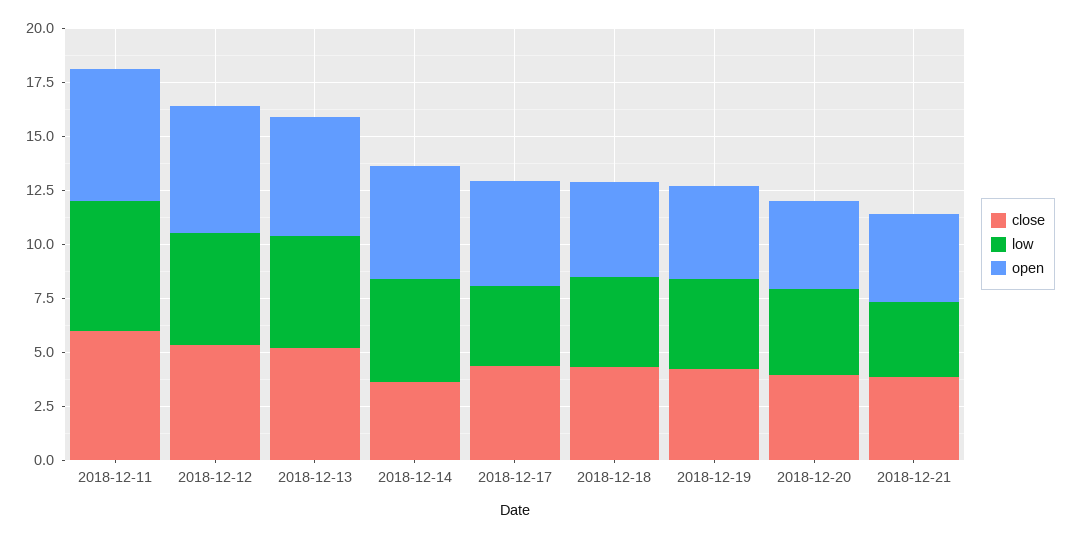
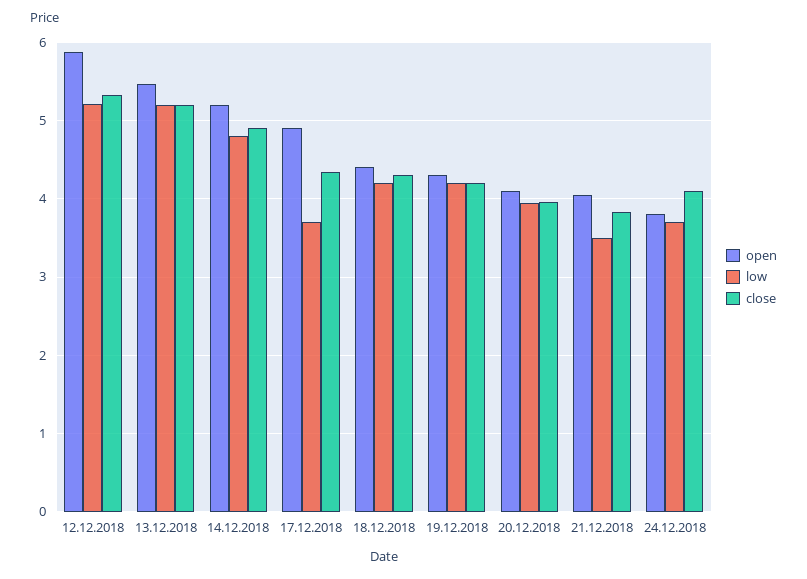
close, 2018-12-11: 6 -> none
low, 2018-12-11: 6 -> none
open, 2018-12-11: 6 -> none
close, 2018-12-14: 3.5 -> 4.9
open, 24.12.2018: none -> 3.8
low, 24.12.2018: none -> 3.7
close, 24.12.2018: none -> 4.1

